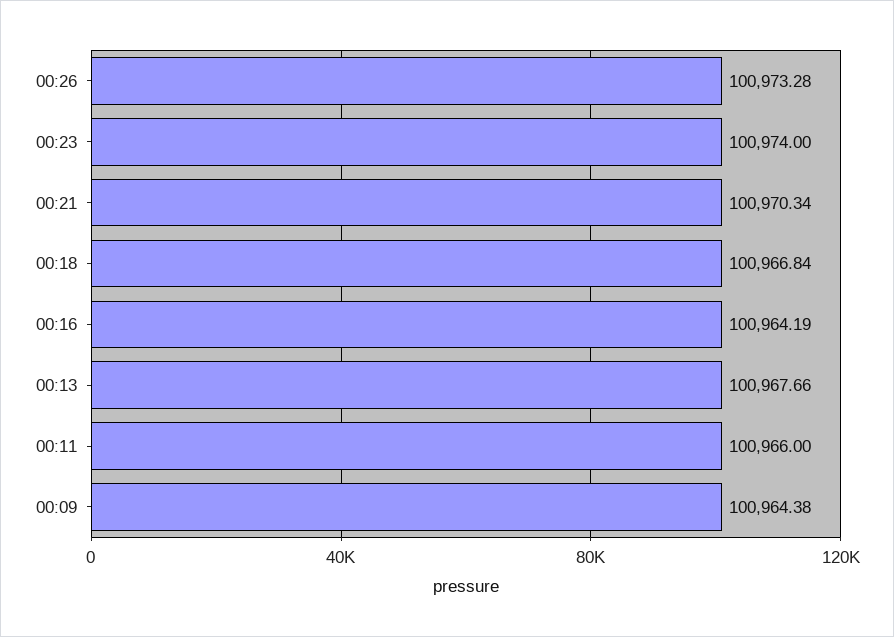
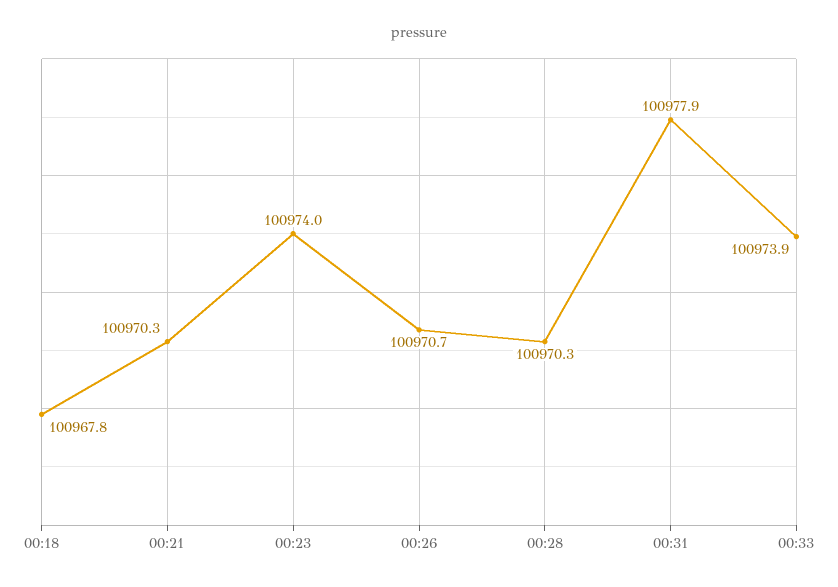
00:26: 100973.28 -> 100970.7
00:18: 100966.84 -> 100967.8
00:16: 100964.19 -> none
00:13: 100967.66 -> none
00:11: 100966 -> none
00:09: 100964.38 -> none
00:28: none -> 100970.3
00:31: none -> 100977.9
00:33: none -> 100973.9

